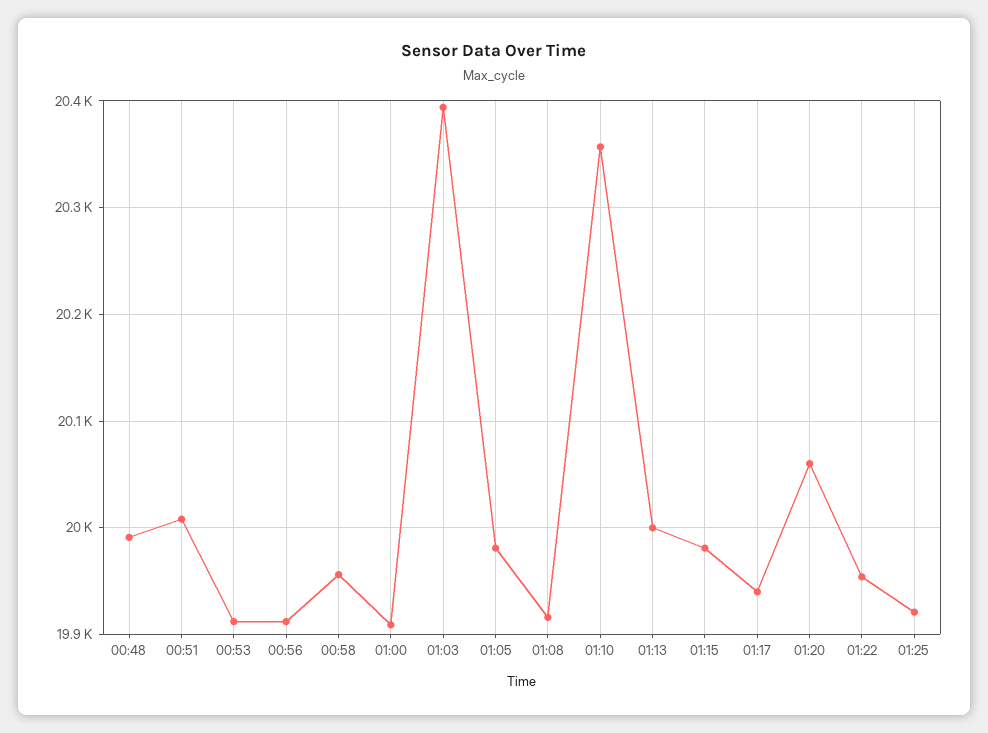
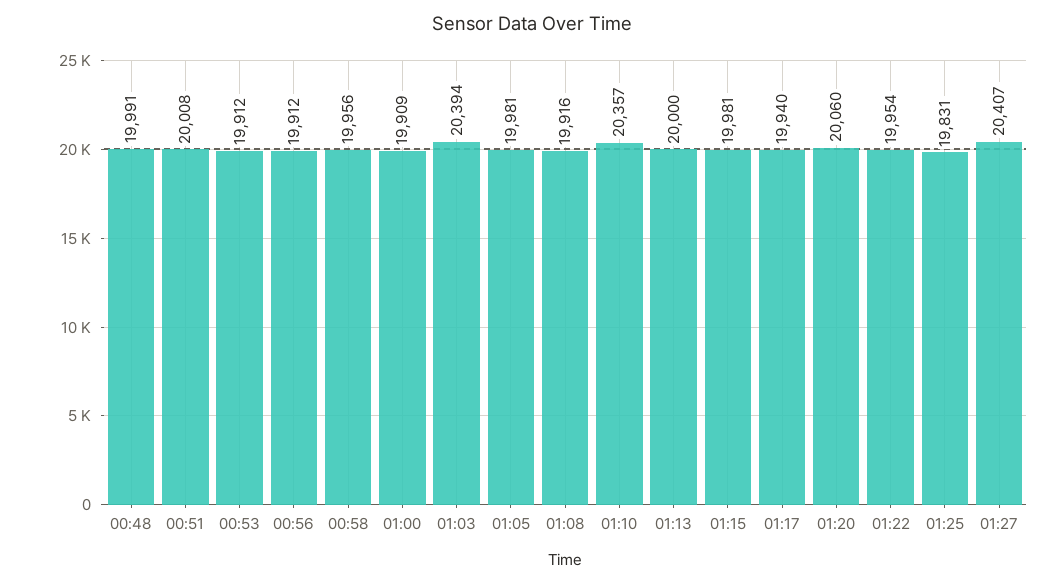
01:25: 19920 -> 19831
01:27: none -> 20407

